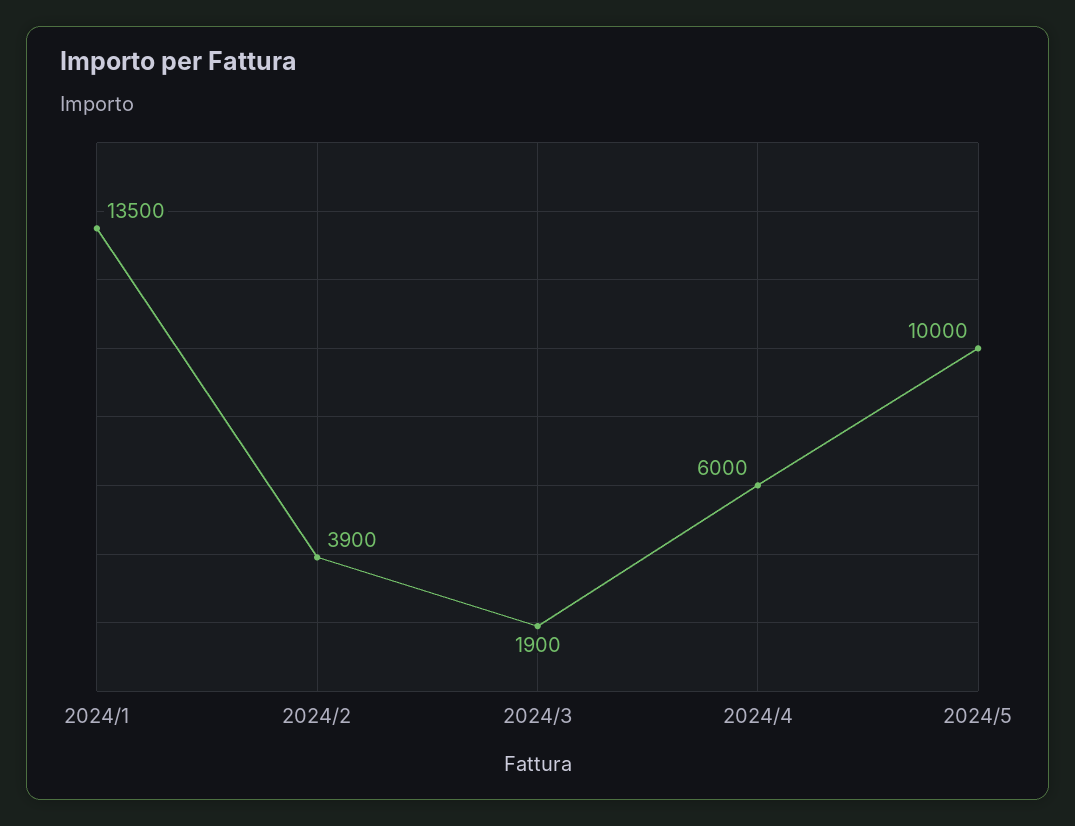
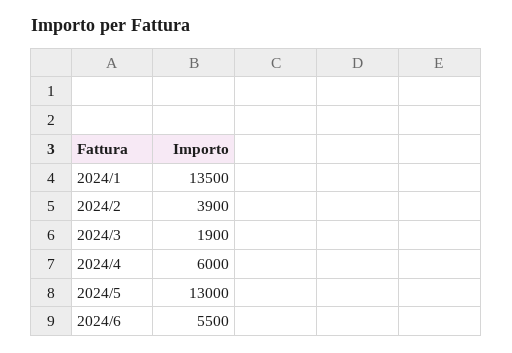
2024/5: 10000 -> 13000
2024/6: none -> 5500

